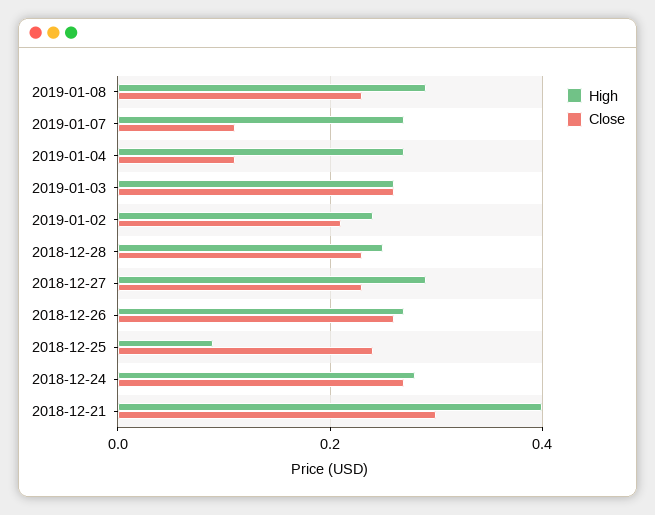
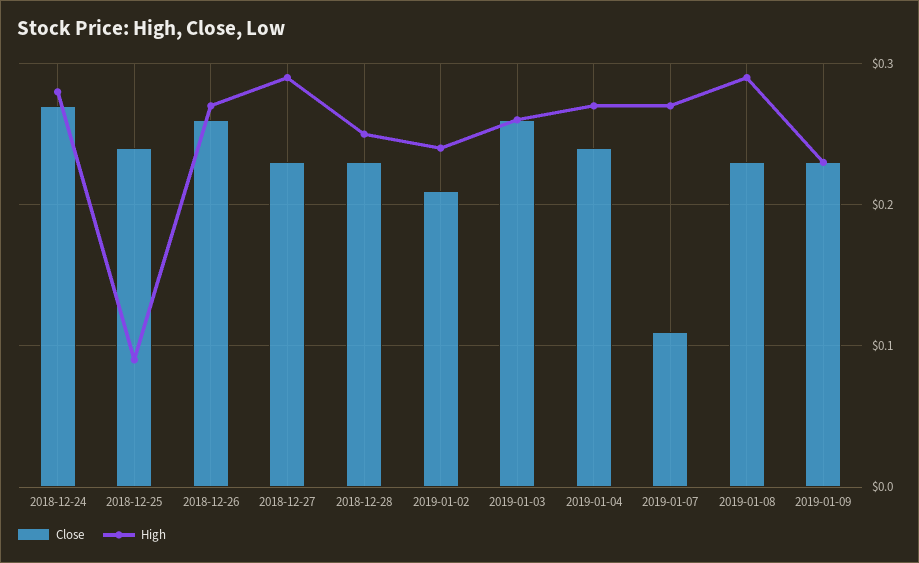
Close, 2019-01-04: 0.1 -> 0.24
High, 2018-12-21: 0.4 -> none
Close, 2018-12-21: 0.3 -> none
Close, 2019-01-09: none -> 0.23
High, 2019-01-09: none -> 0.23

